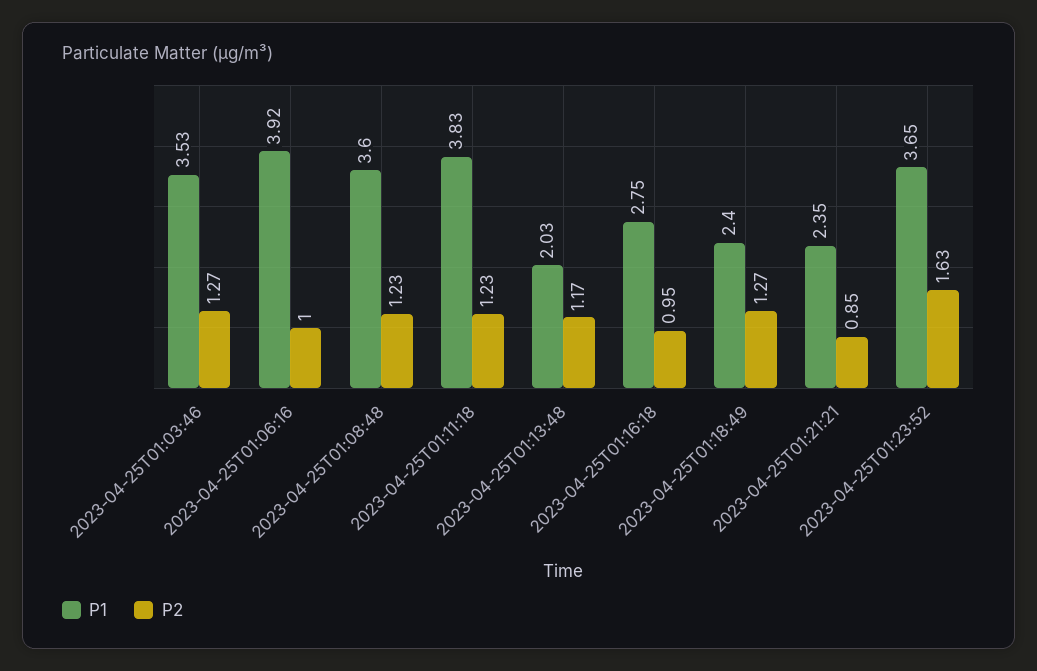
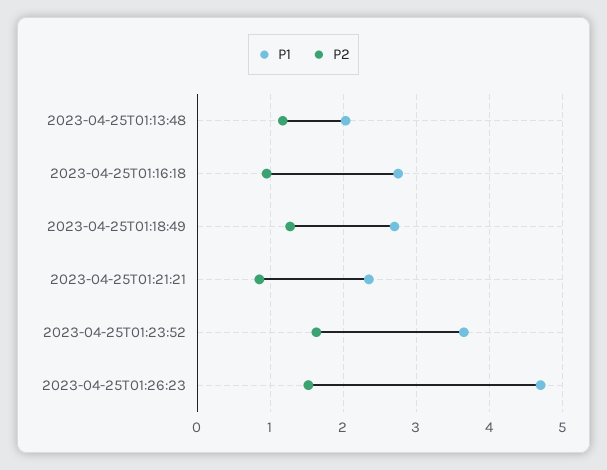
P1, 2023-04-25T01:03:46: 3.53 -> none
P2, 2023-04-25T01:03:46: 1.27 -> none
P1, 2023-04-25T01:06:16: 3.92 -> none
P2, 2023-04-25T01:06:16: 1 -> none
P1, 2023-04-25T01:08:48: 3.6 -> none
P2, 2023-04-25T01:08:48: 1.23 -> none
P1, 2023-04-25T01:11:18: 3.83 -> none
P2, 2023-04-25T01:11:18: 1.23 -> none
P1, 2023-04-25T01:18:49: 2.4 -> 2.7
P1, 2023-04-25T01:26:23: none -> 4.7
P2, 2023-04-25T01:26:23: none -> 1.5

